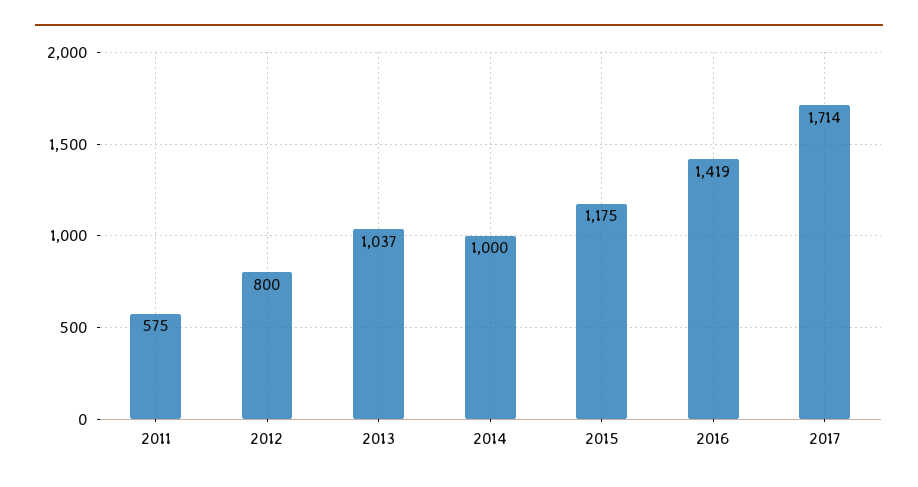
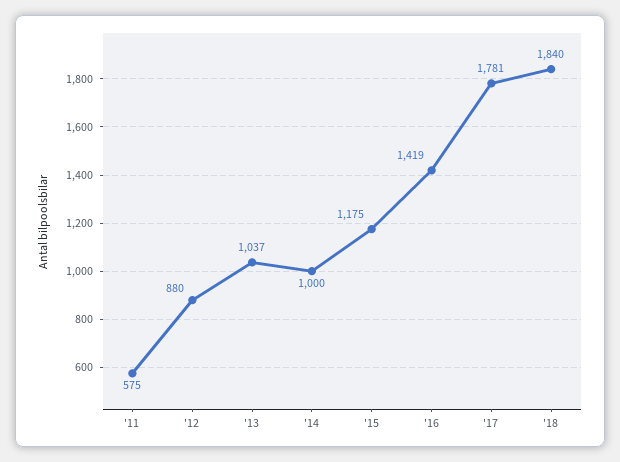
2012: 800 -> 880
2017: 1714 -> 1781
'18: none -> 1840

